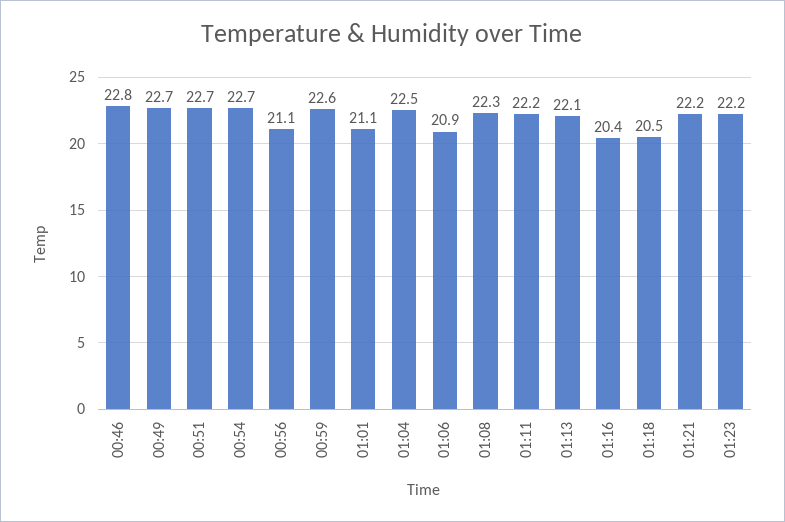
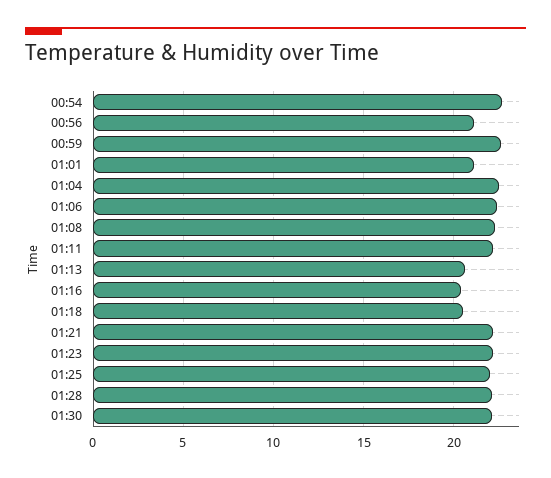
00:46: 22.8 -> none
00:49: 22.7 -> none
00:51: 22.7 -> none
01:06: 20.9 -> 22.5
01:13: 22.1 -> 20.5
01:25: none -> 22
01:28: none -> 22
01:30: none -> 22

